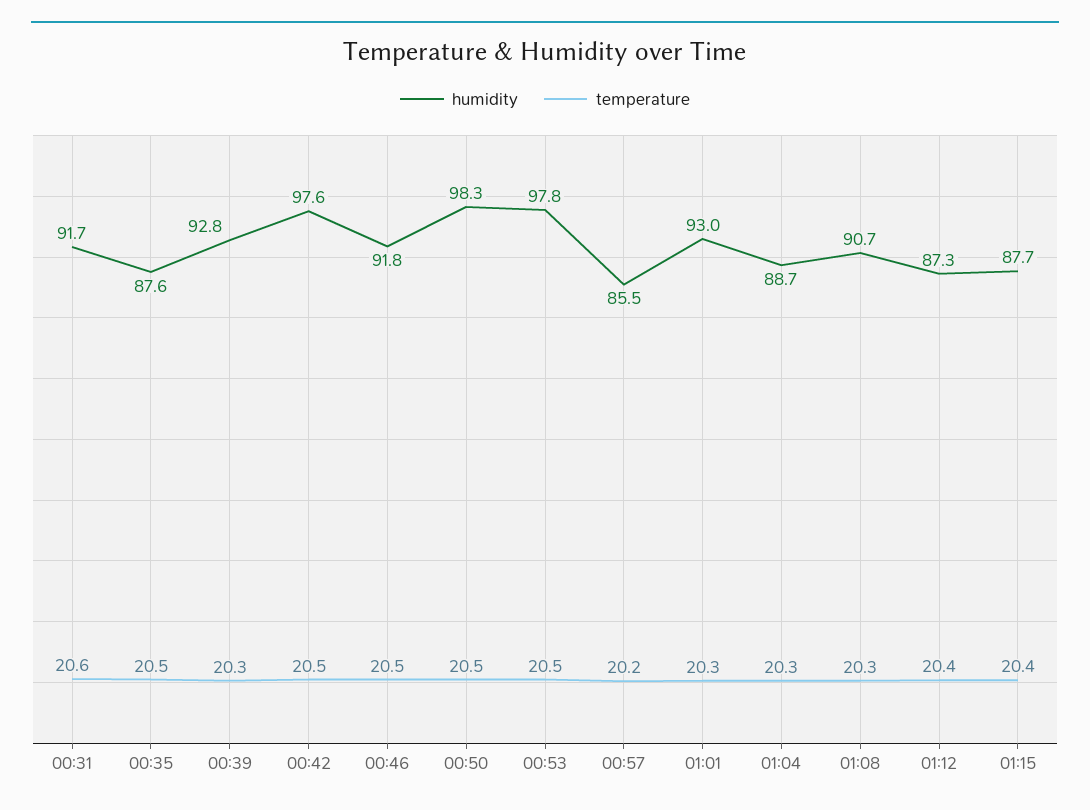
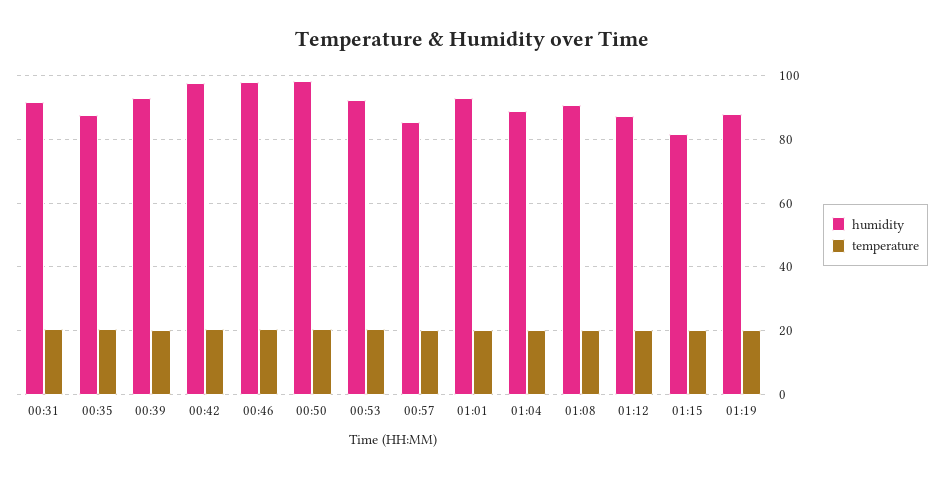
humidity, 00:46: 91.8 -> 98
humidity, 00:53: 97.8 -> 92
humidity, 01:15: 87.7 -> 82
humidity, 01:19: none -> 88
temperature, 01:19: none -> 20

